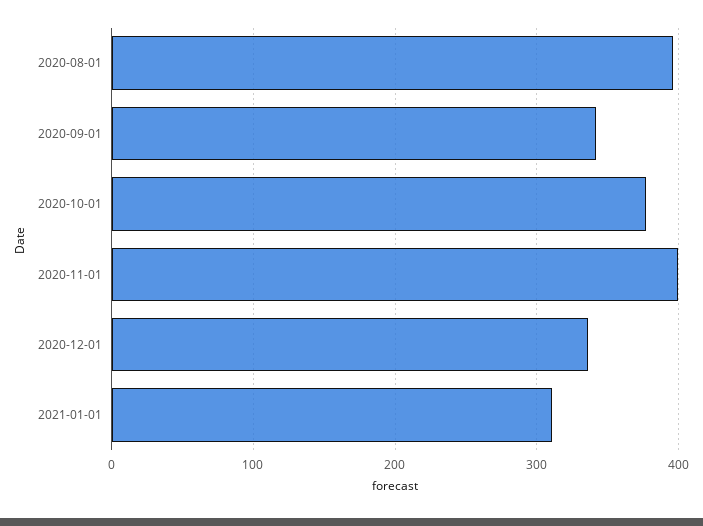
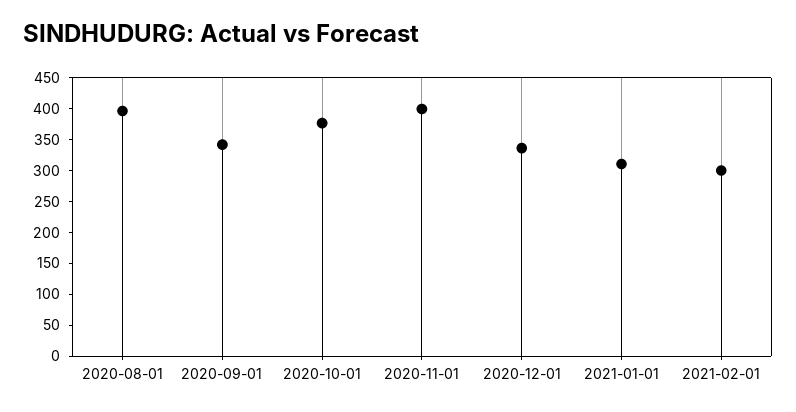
2021-02-01: none -> 300

